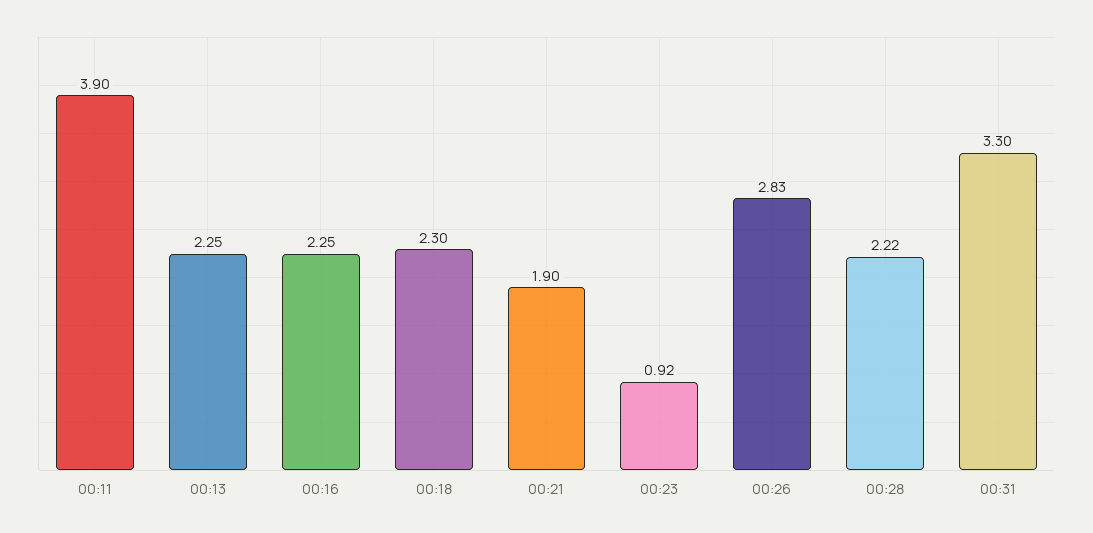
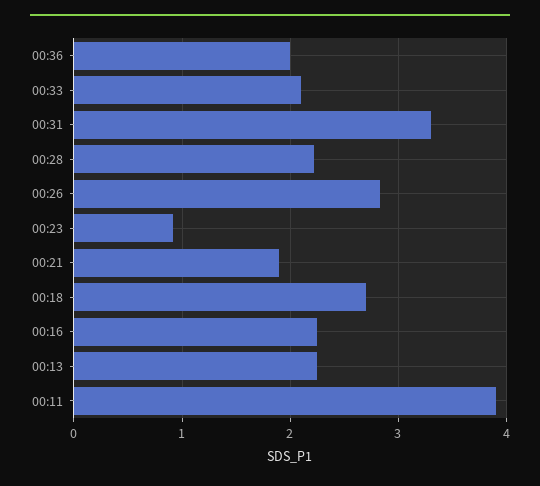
00:18: 2.3 -> 2.7
00:36: none -> 2
00:33: none -> 2.1

